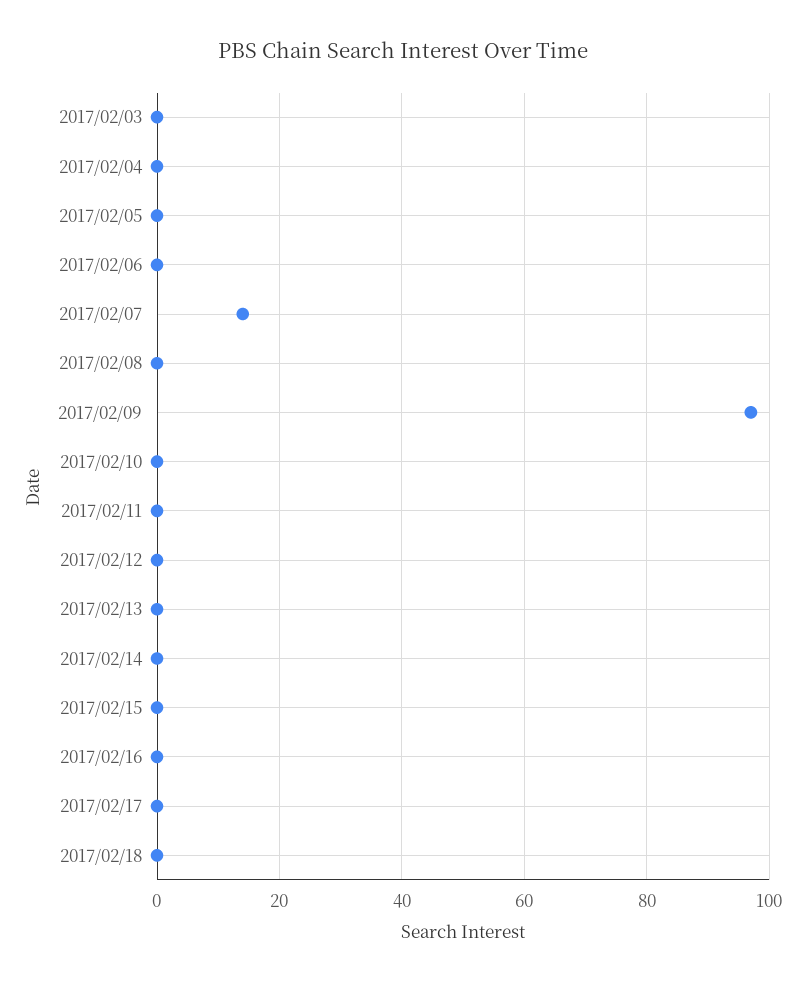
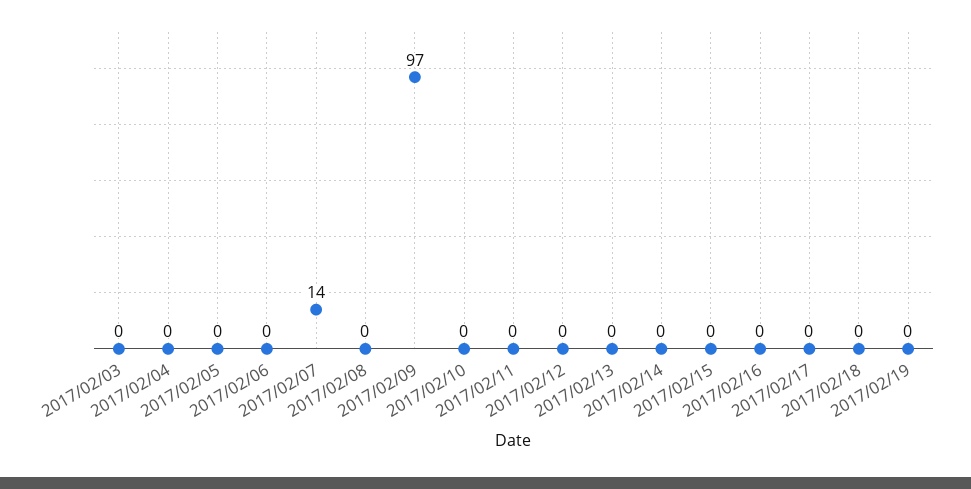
2017/02/19: none -> 0

